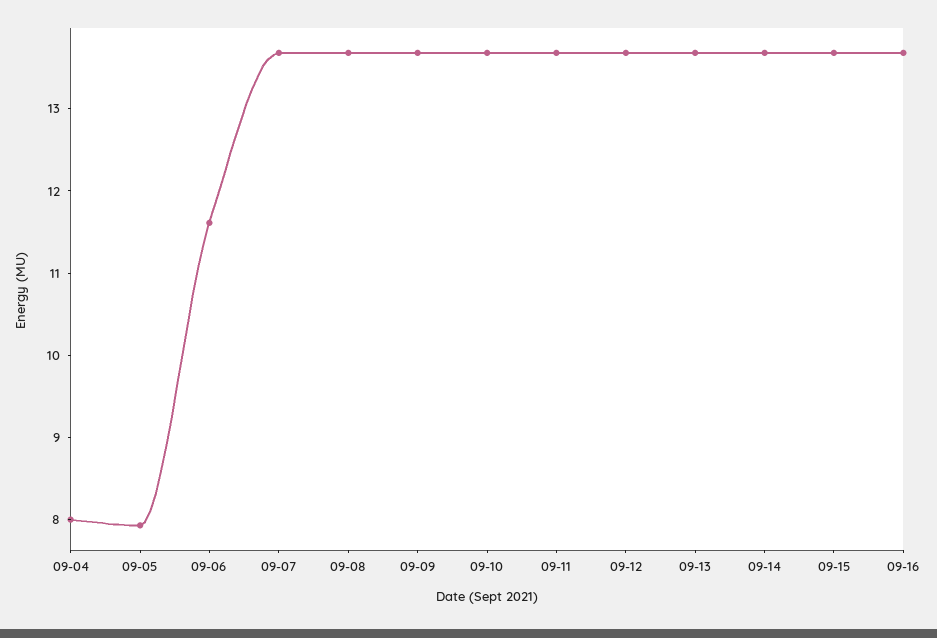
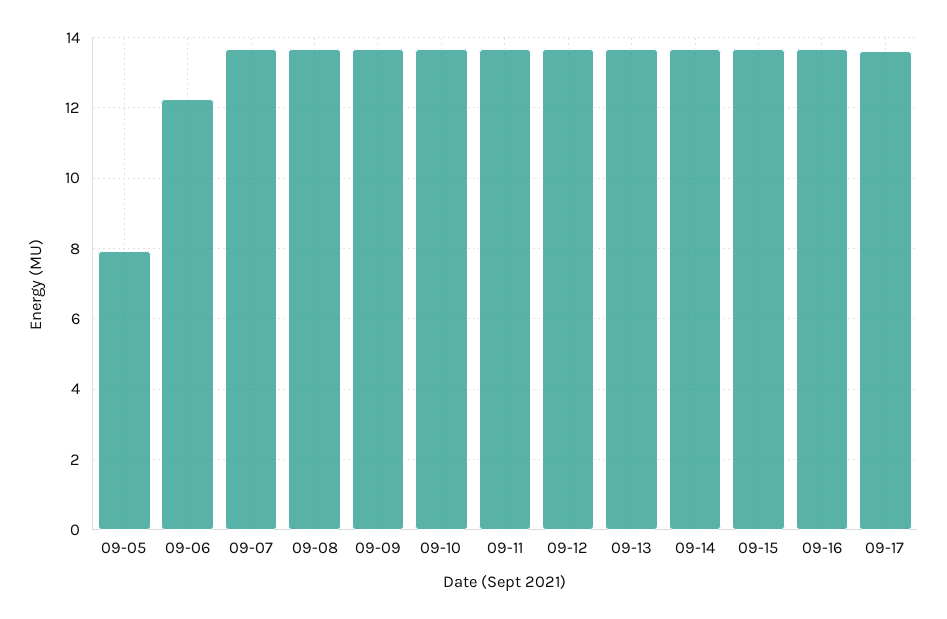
09-04: 8 -> none
09-06: 11.6 -> 12.2
09-17: none -> 13.6

